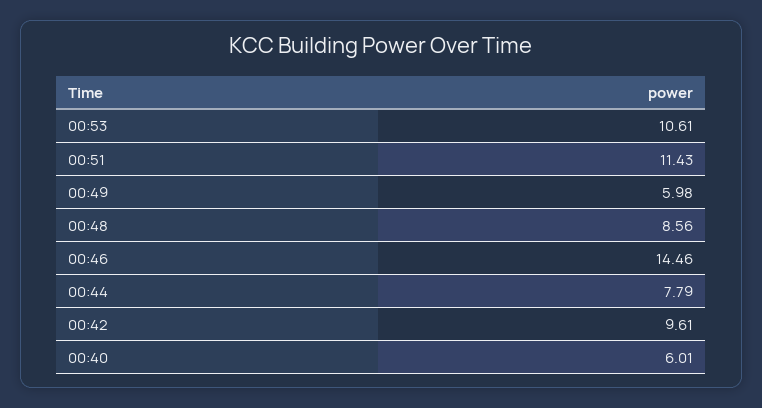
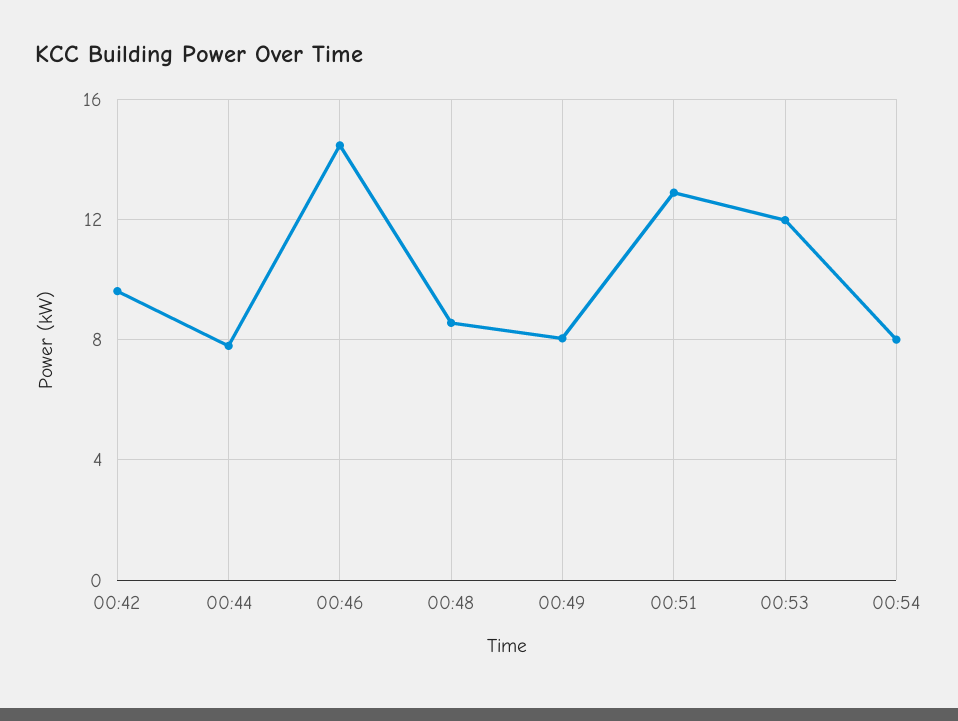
00:53: 10.61 -> 12
00:51: 11.43 -> 13
00:49: 5.98 -> 8
00:40: 6.01 -> none
00:54: none -> 8

